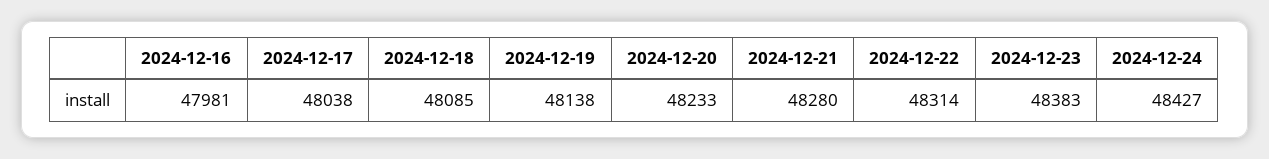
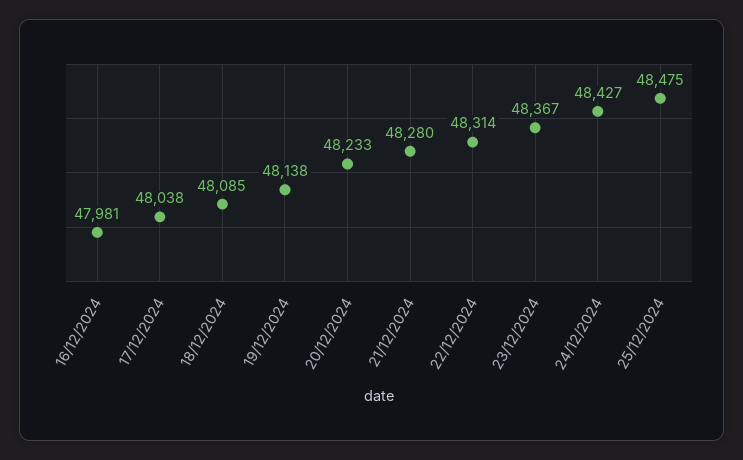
2024-12-23: 48383 -> 48367
25/12/2024: none -> 48475

